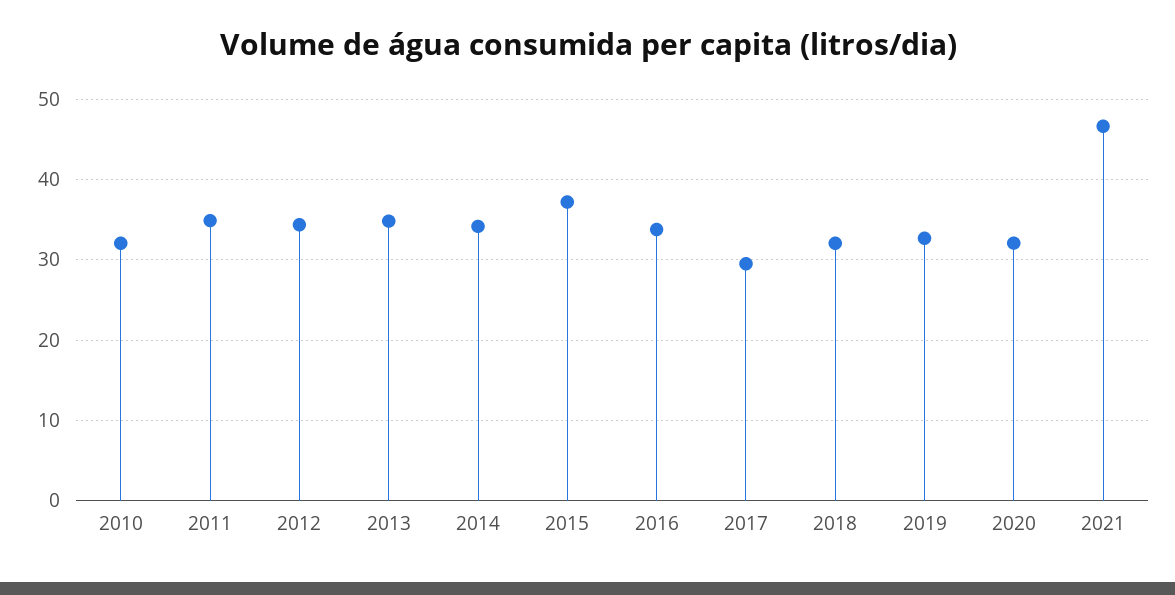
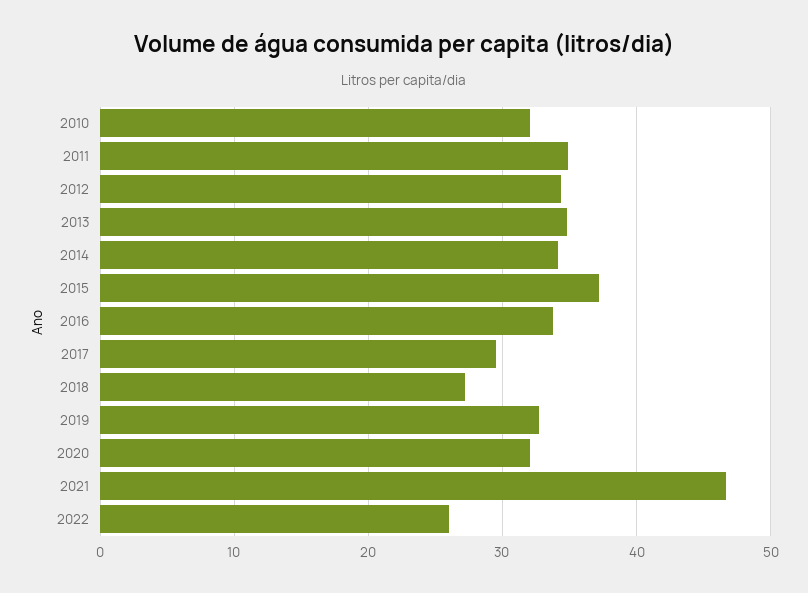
2018: 32 -> 27
2022: none -> 26

